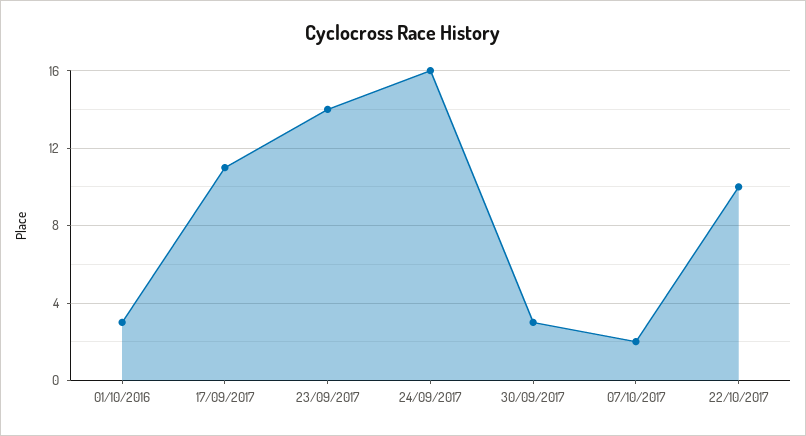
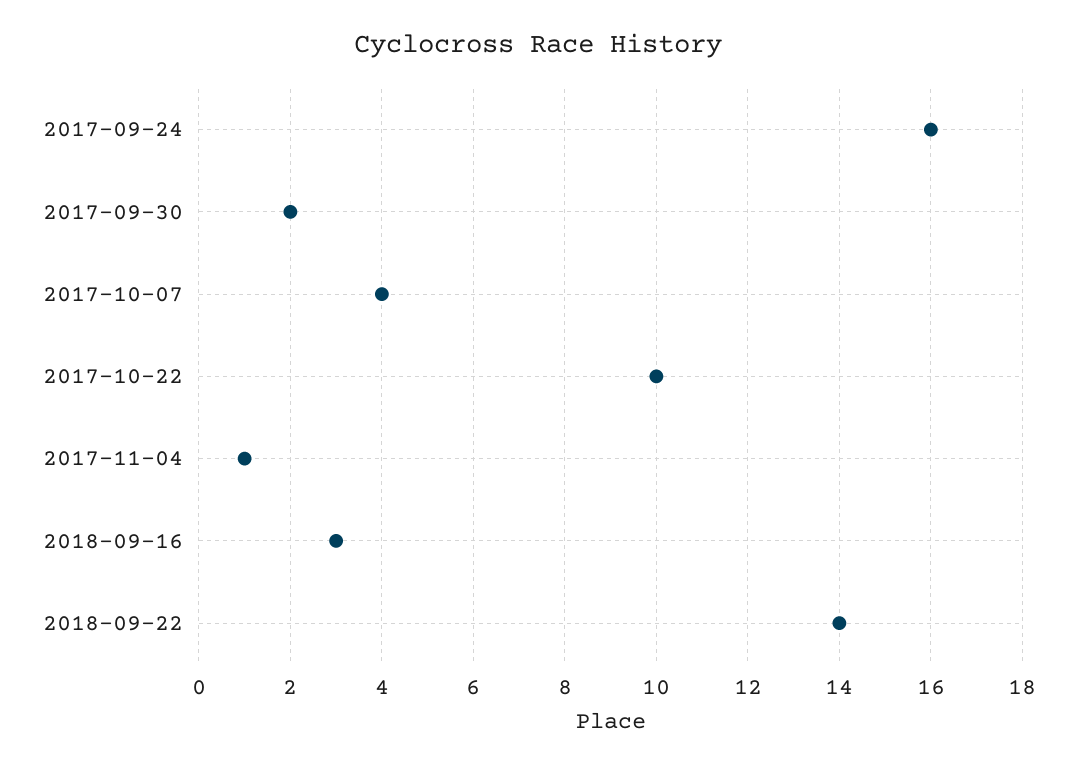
01/10/2016: 3 -> none
17/09/2017: 11 -> none
23/09/2017: 14 -> none
30/09/2017: 3 -> 2
07/10/2017: 2 -> 4
2017-11-04: none -> 1
2018-09-16: none -> 3
2018-09-22: none -> 14

